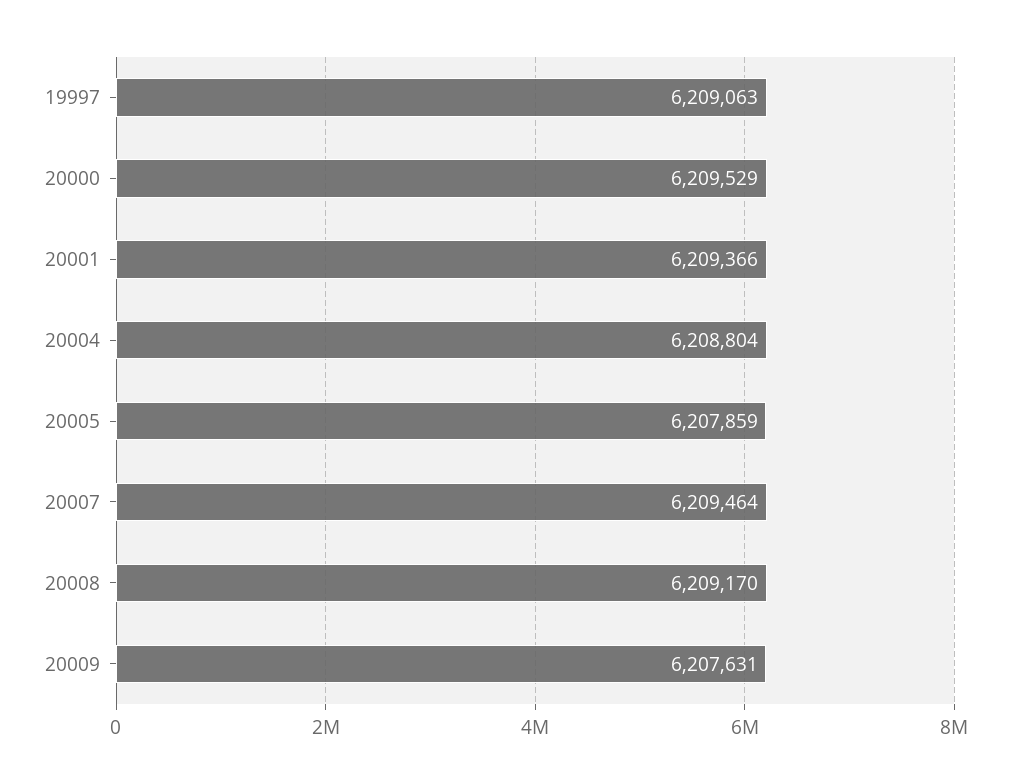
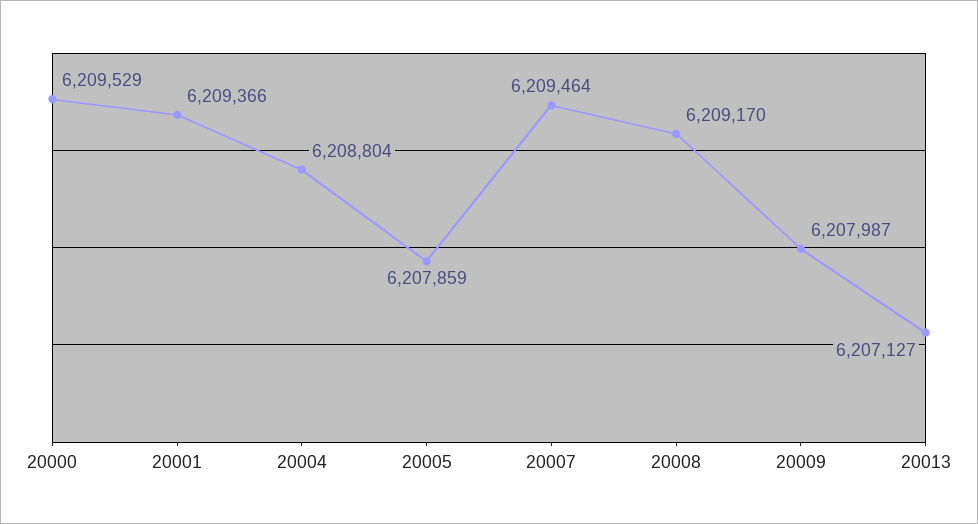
19997: 6209063 -> none
20009: 6207631 -> 6207987
20013: none -> 6207127

